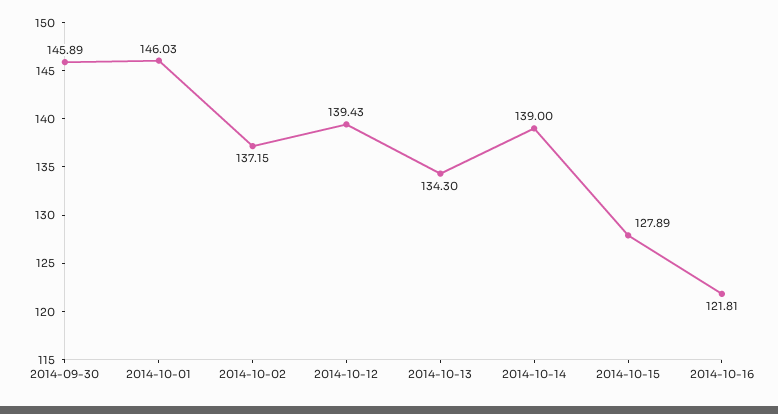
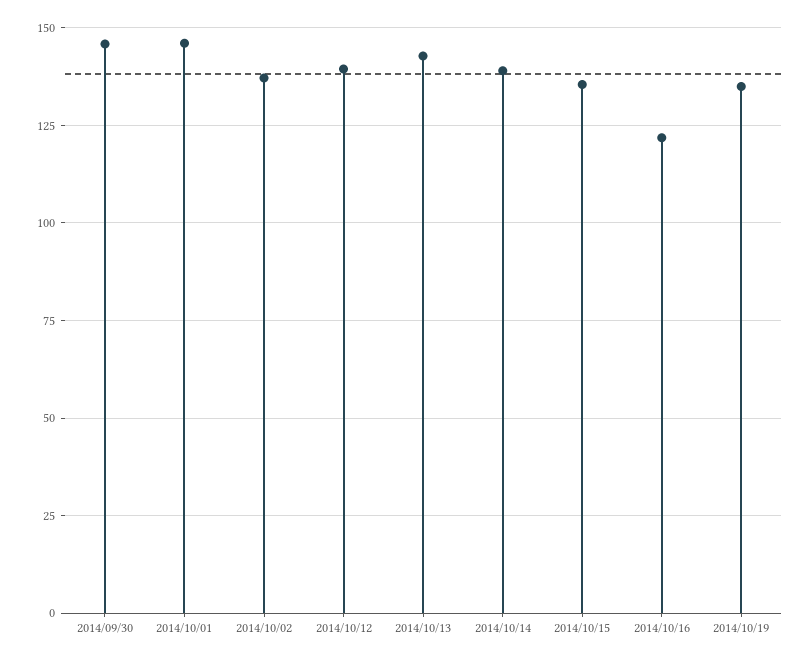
2014-10-13: 134.3 -> 142.5
2014-10-15: 127.89 -> 135
2014/10/19: none -> 135

